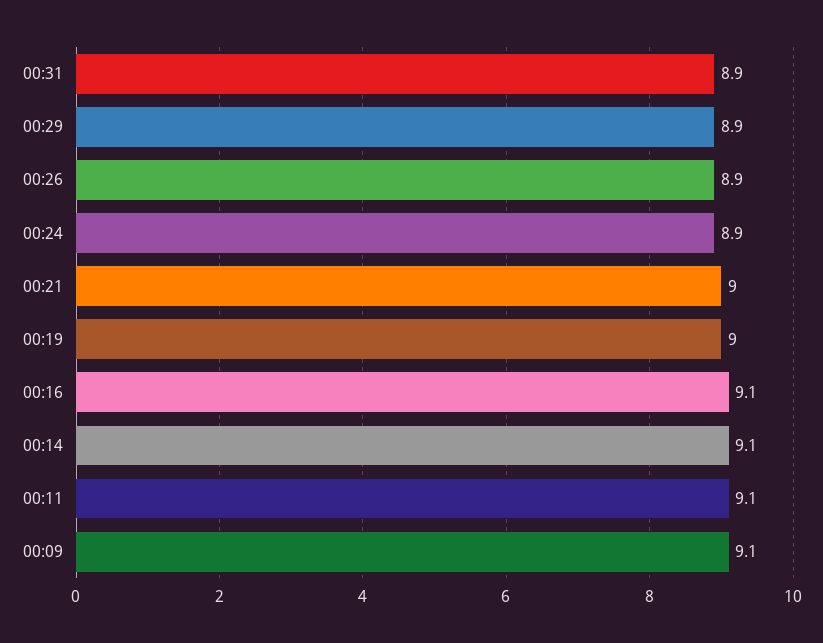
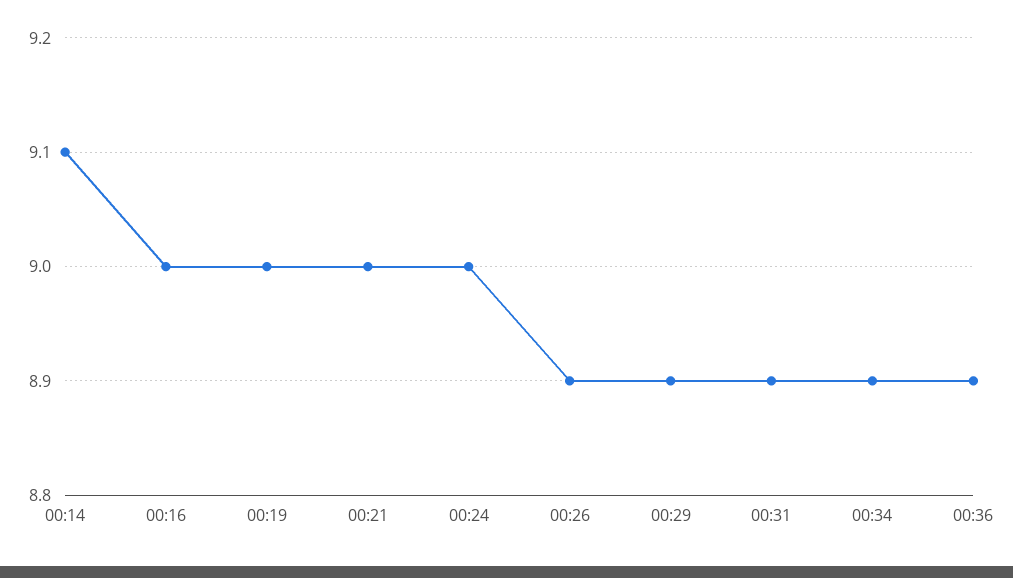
00:24: 8.9 -> 9
00:16: 9.1 -> 9
00:11: 9.1 -> none
00:09: 9.1 -> none
00:34: none -> 8.9
00:36: none -> 8.9

